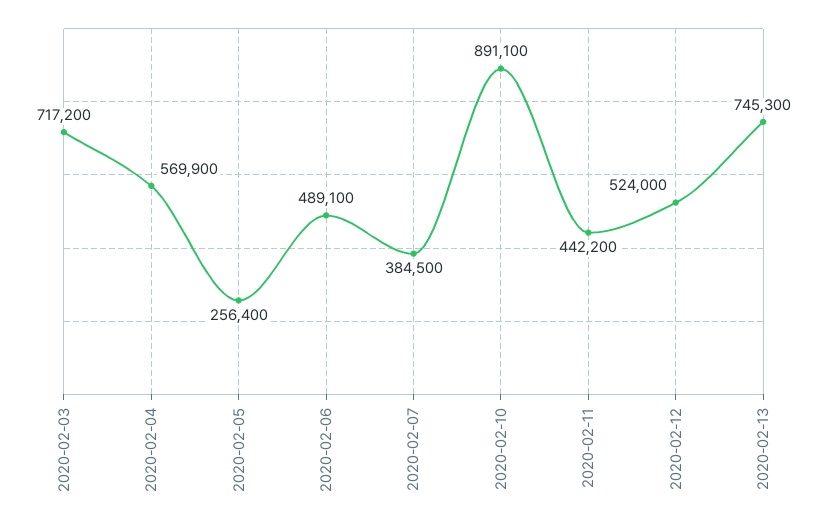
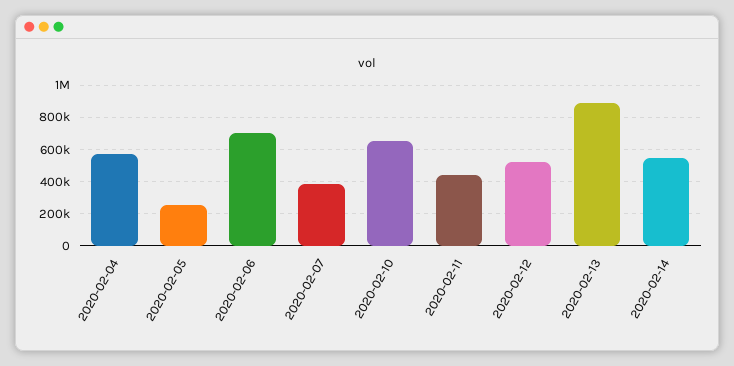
2020-02-03: 717200 -> none
2020-02-06: 489100 -> 700000
2020-02-10: 891100 -> 650000
2020-02-13: 745300 -> 900000
2020-02-14: none -> 550000

